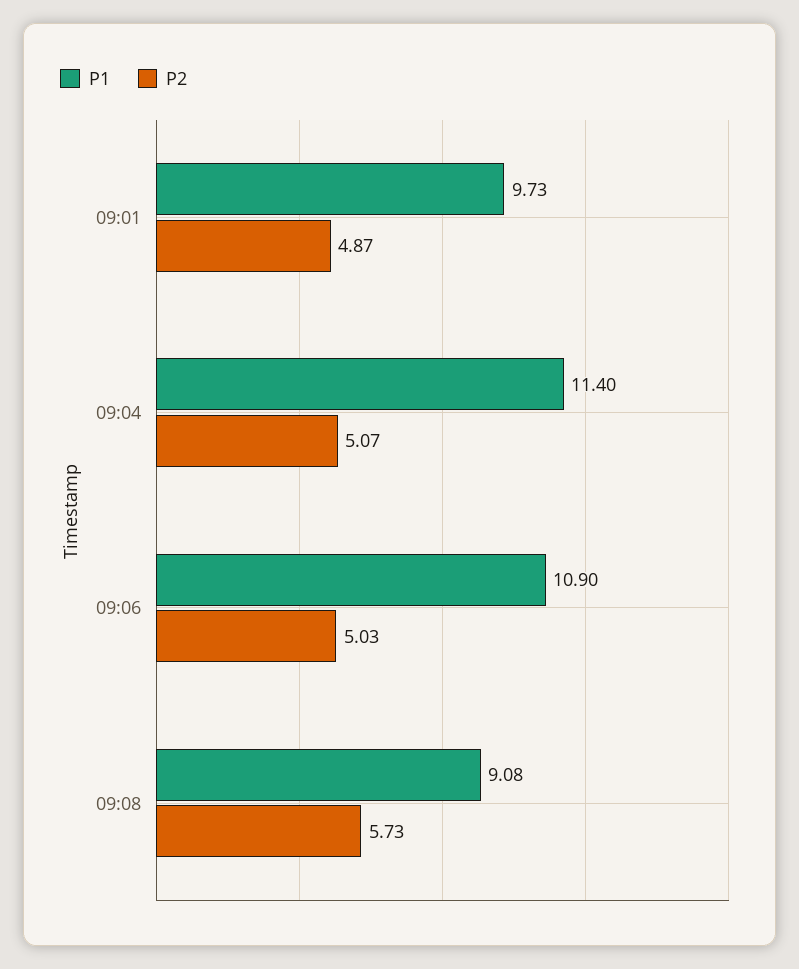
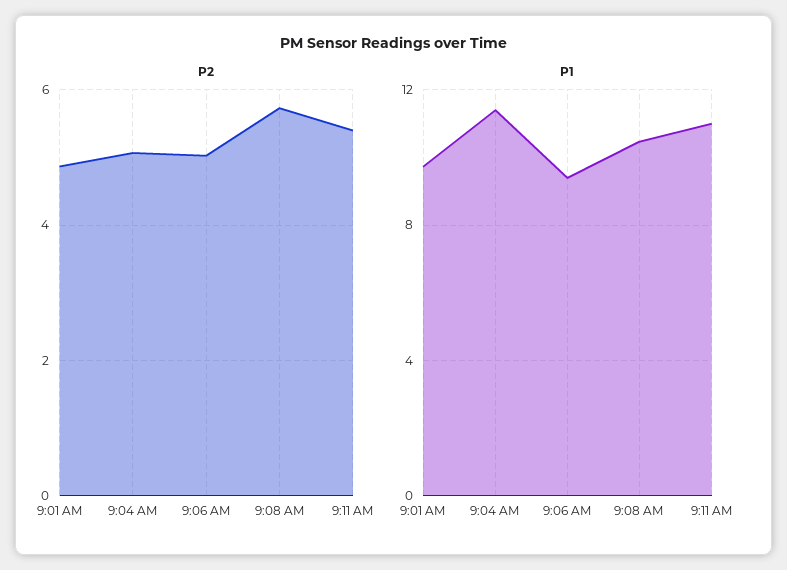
P1, 09:06: 10.9 -> 9.5
P1, 09:08: 9.08 -> 10.5
P2, 9:11 AM: none -> 5.4
P1, 9:11 AM: none -> 11

